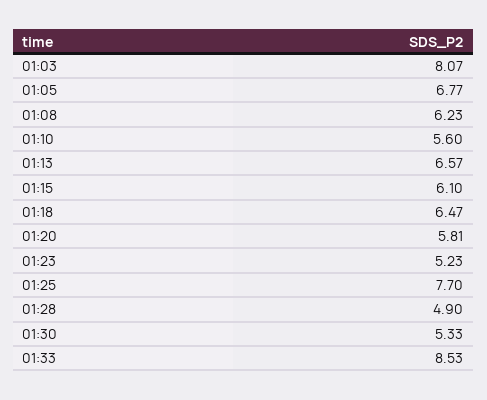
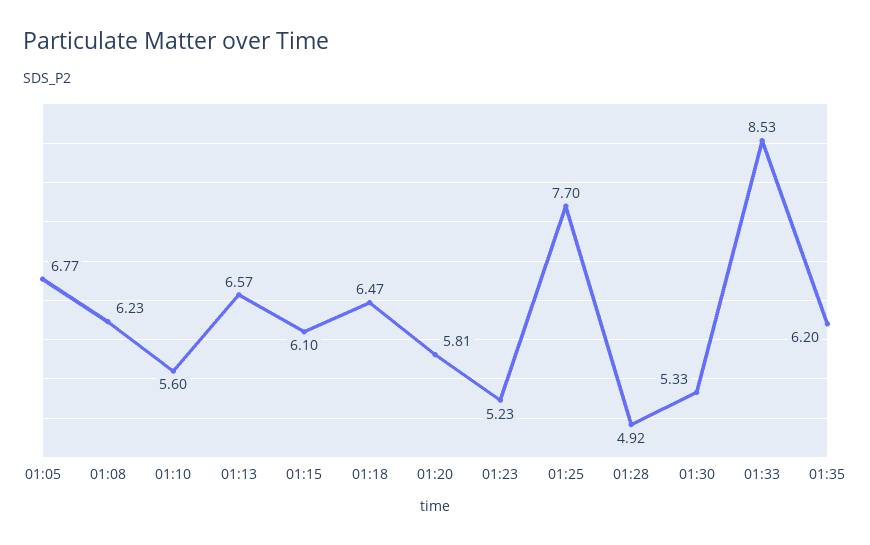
01:03: 8.07 -> none
01:28: 4.9 -> 4.92
01:35: none -> 6.2

